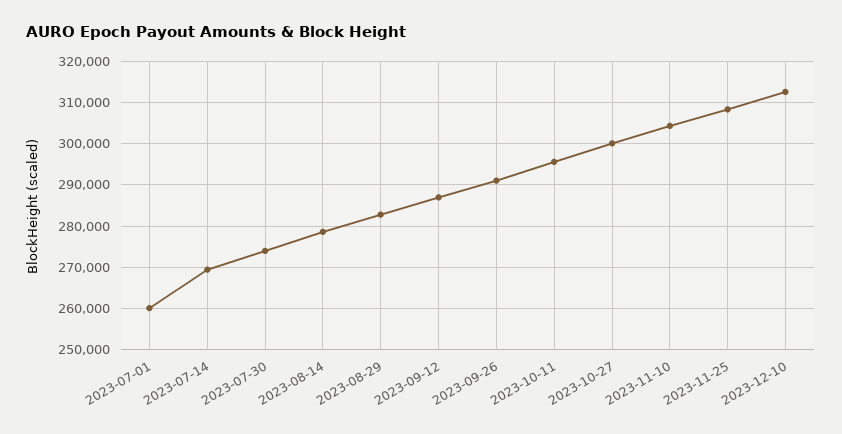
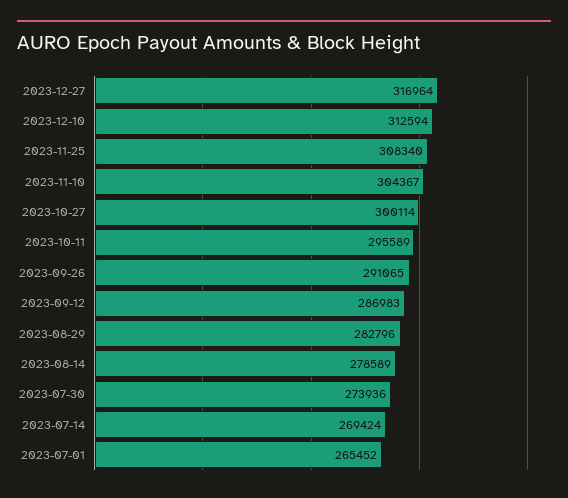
2023-07-01: 260000 -> 265452
2023-12-27: none -> 316964

